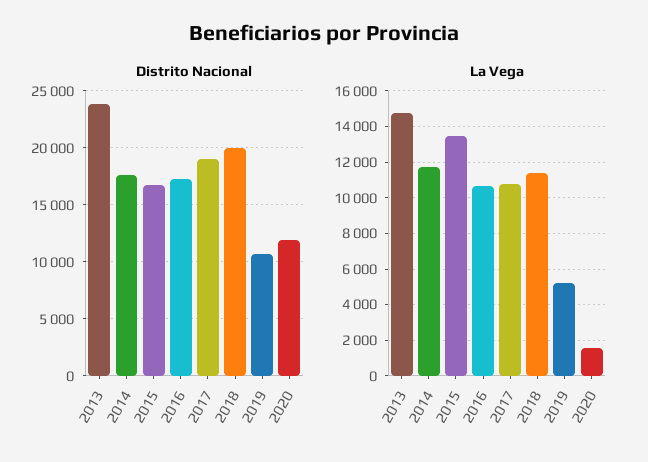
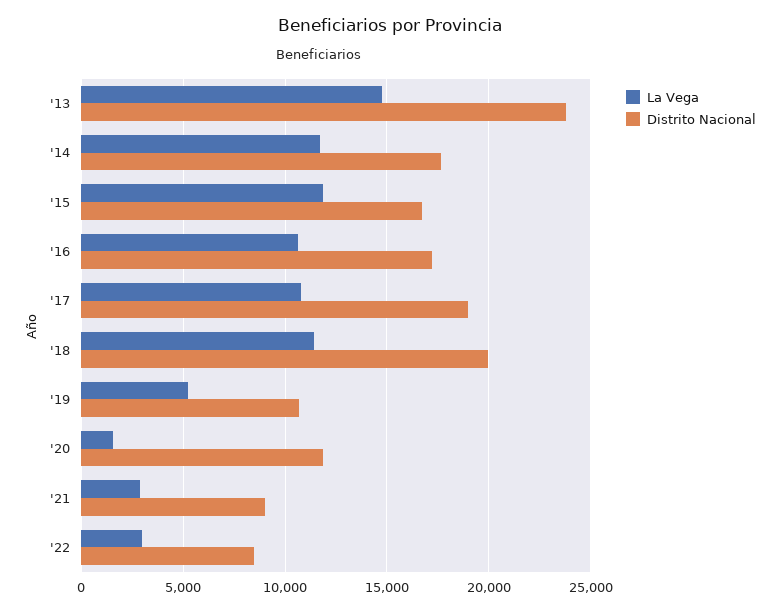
La Vega, 2015: 13500 -> 12000
La Vega, '21: none -> 3000
Distrito Nacional, '21: none -> 9000
La Vega, '22: none -> 3000
Distrito Nacional, '22: none -> 8500

